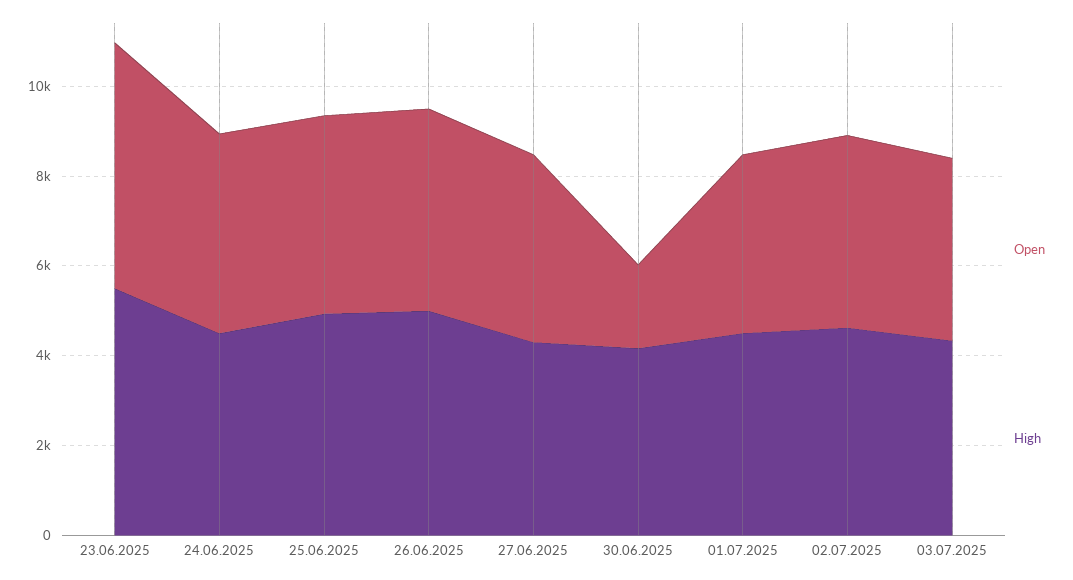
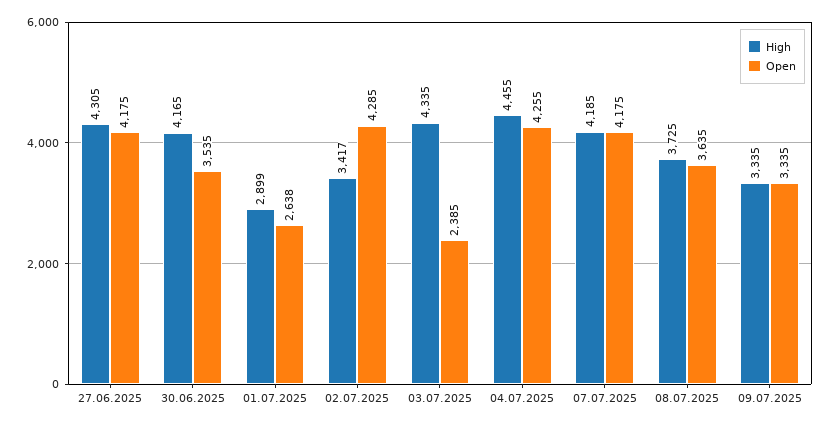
Open, 23.06.2025: 5500 -> none
High, 23.06.2025: 5500 -> none
Open, 24.06.2025: 4500 -> none
High, 24.06.2025: 4500 -> none
Open, 25.06.2025: 4500 -> none
High, 25.06.2025: 5000 -> none
Open, 26.06.2025: 4500 -> none
High, 26.06.2025: 5000 -> none
Open, 30.06.2025: 2000 -> 3535
Open, 01.07.2025: 4000 -> 2638
High, 01.07.2025: 4500 -> 2899
High, 02.07.2025: 4500 -> 3417
Open, 03.07.2025: 4000 -> 2385
High, 04.07.2025: none -> 4455
Open, 04.07.2025: none -> 4255
High, 07.07.2025: none -> 4185
Open, 07.07.2025: none -> 4175
High, 08.07.2025: none -> 3725
Open, 08.07.2025: none -> 3635
High, 09.07.2025: none -> 3335
Open, 09.07.2025: none -> 3335

